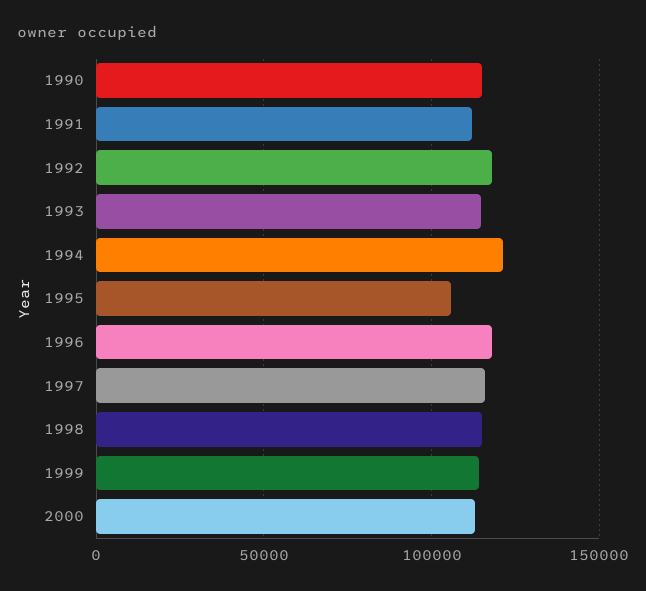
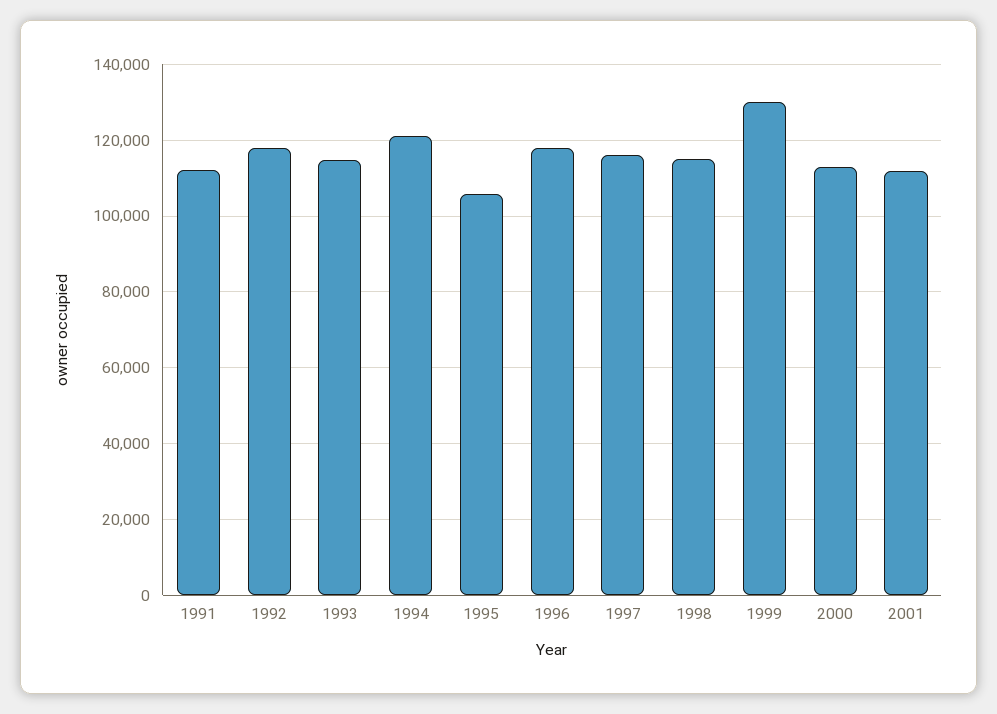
1990: 115000 -> none
1999: 115000 -> 130000
2001: none -> 112000

